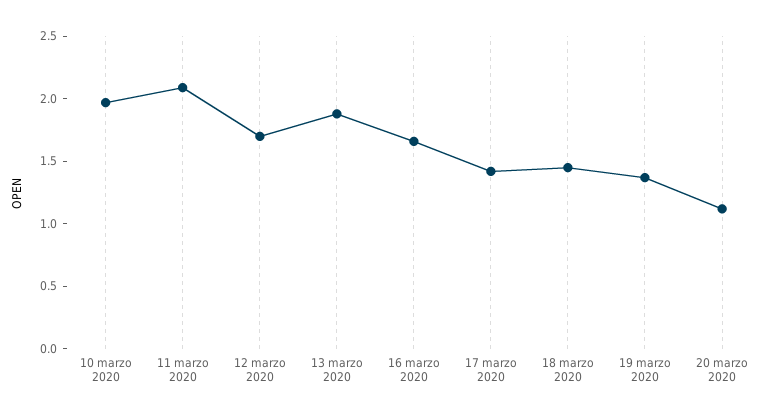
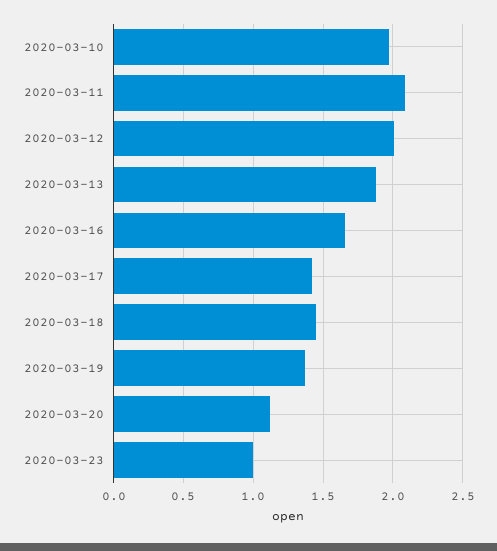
12 marzo 2020: 1.7 -> 2
2020-03-23: none -> 1

